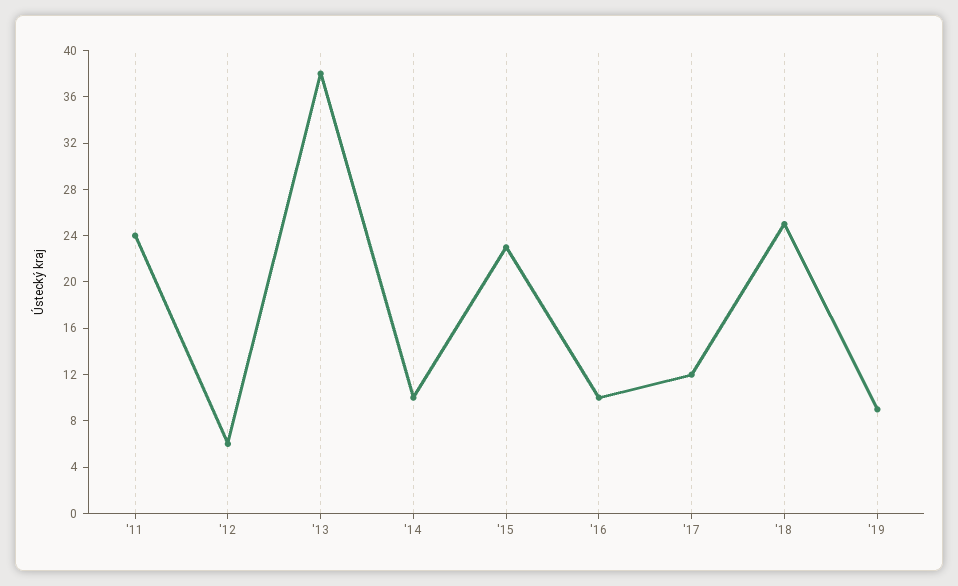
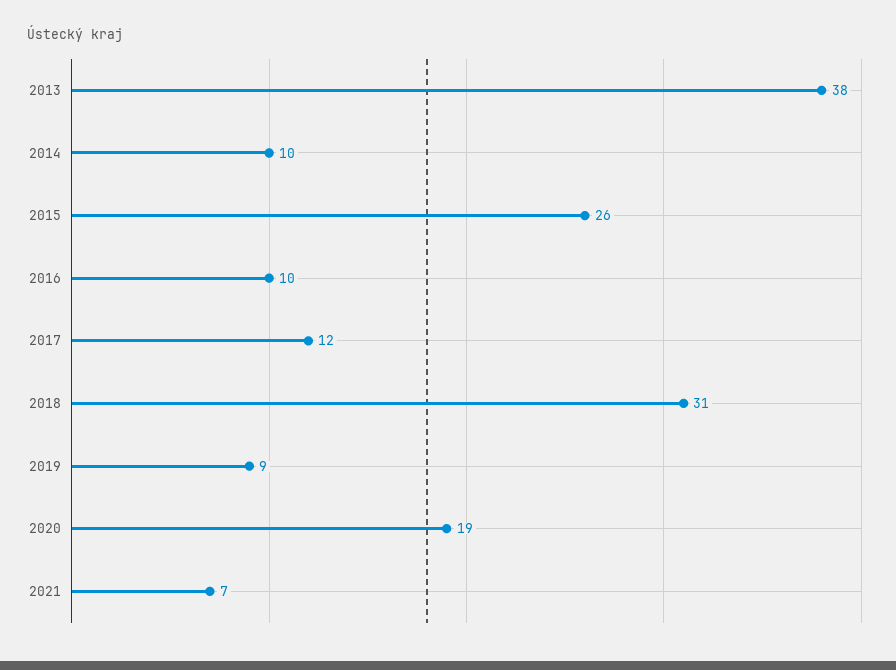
'11: 24 -> none
'12: 6 -> none
'15: 23 -> 26
'18: 25 -> 31
2020: none -> 19
2021: none -> 7

